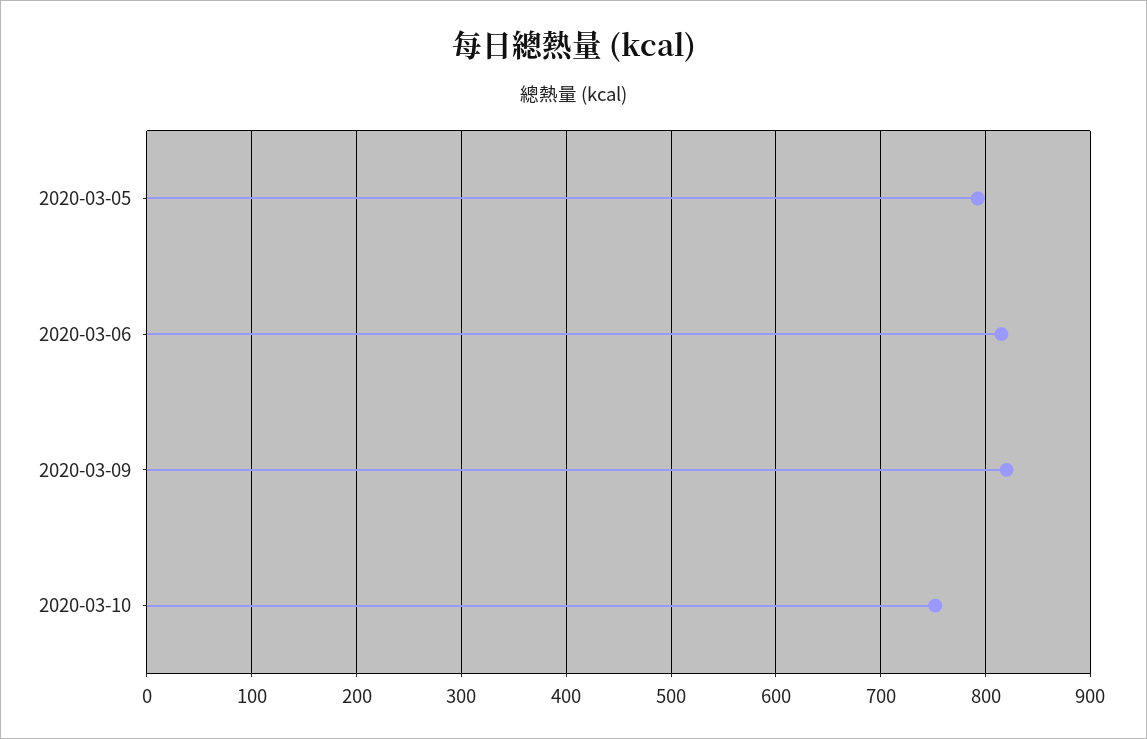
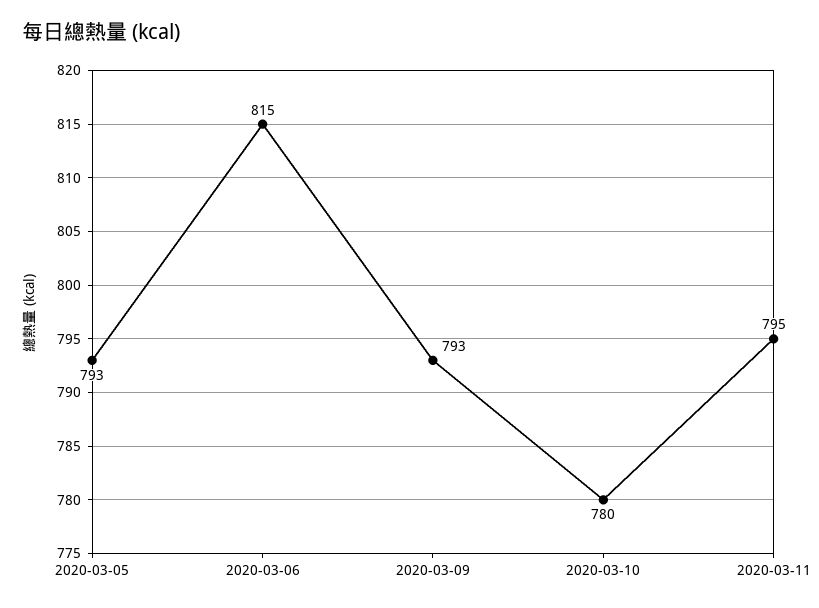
2020-03-09: 820 -> 793
2020-03-10: 750 -> 780
2020-03-11: none -> 795

